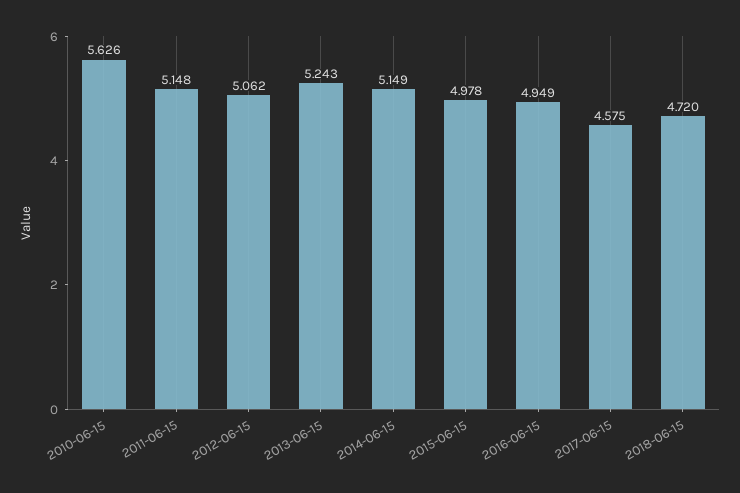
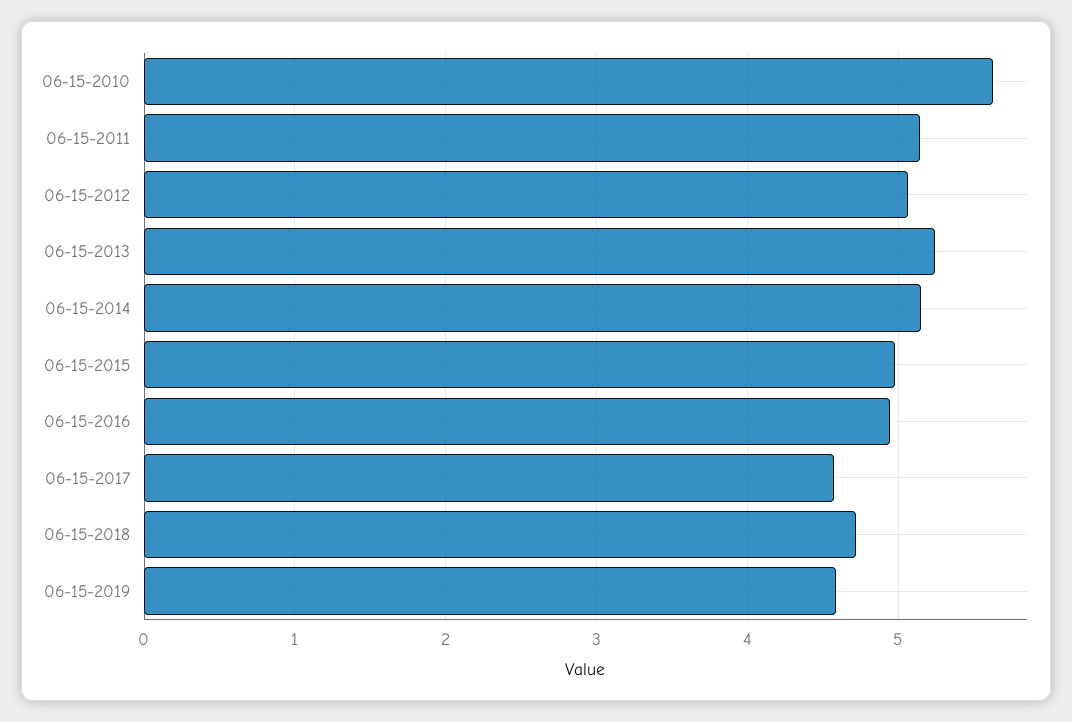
06-15-2019: none -> 4.6

